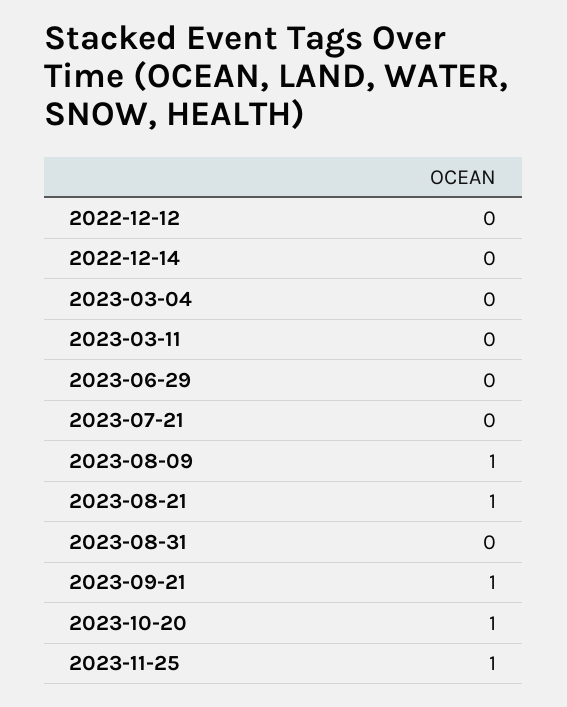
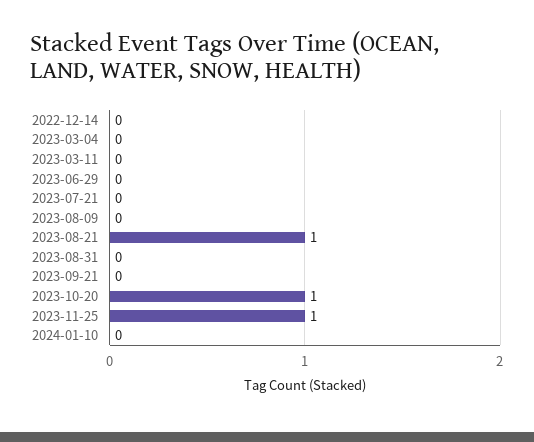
2022-12-12: 0 -> none
2023-08-09: 1 -> 0
2023-09-21: 1 -> 0
2024-01-10: none -> 0

